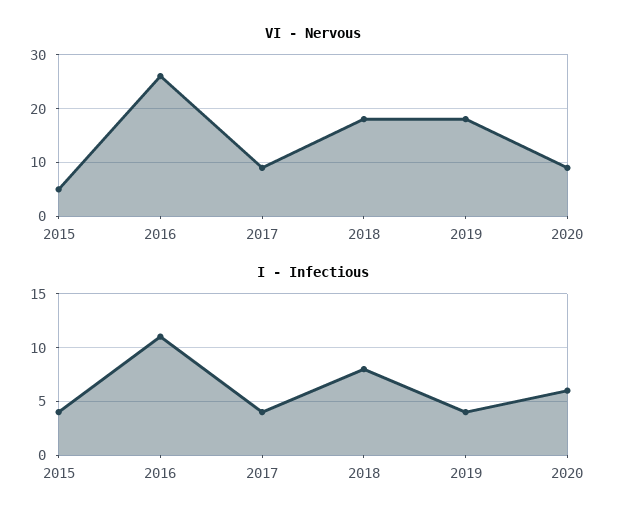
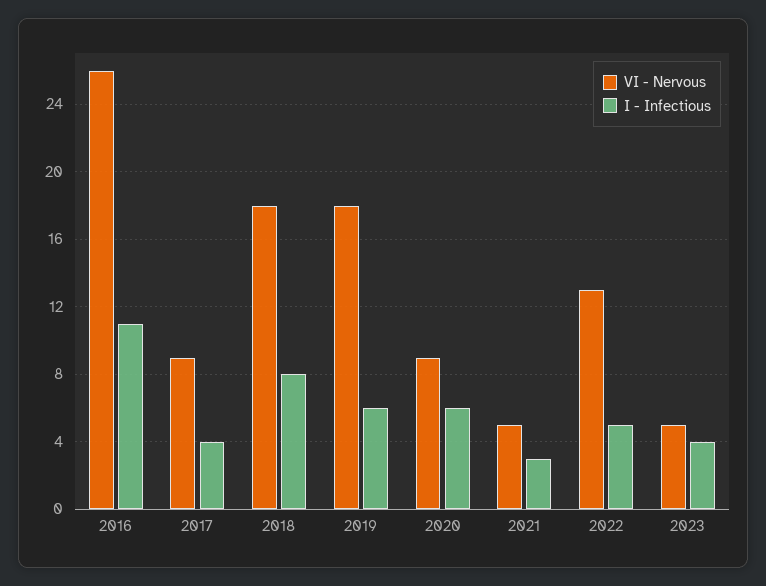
VI - Nervous, 2015: 5 -> none
I - Infectious, 2015: 4 -> none
I - Infectious, 2019: 4 -> 6
VI - Nervous, 2021: none -> 5
I - Infectious, 2021: none -> 3
VI - Nervous, 2022: none -> 13
I - Infectious, 2022: none -> 5
VI - Nervous, 2023: none -> 5
I - Infectious, 2023: none -> 4

